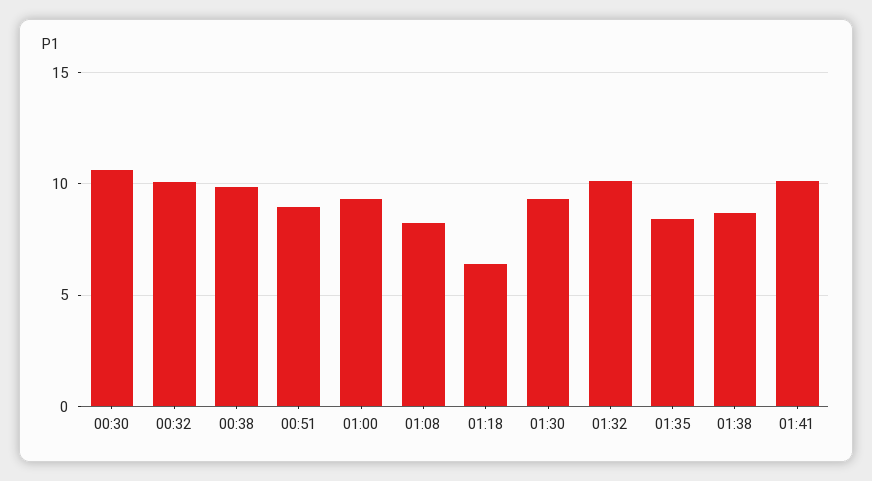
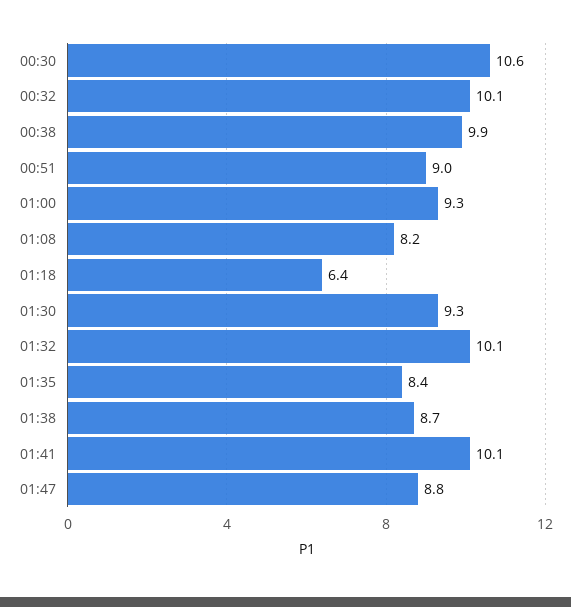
01:47: none -> 8.8

